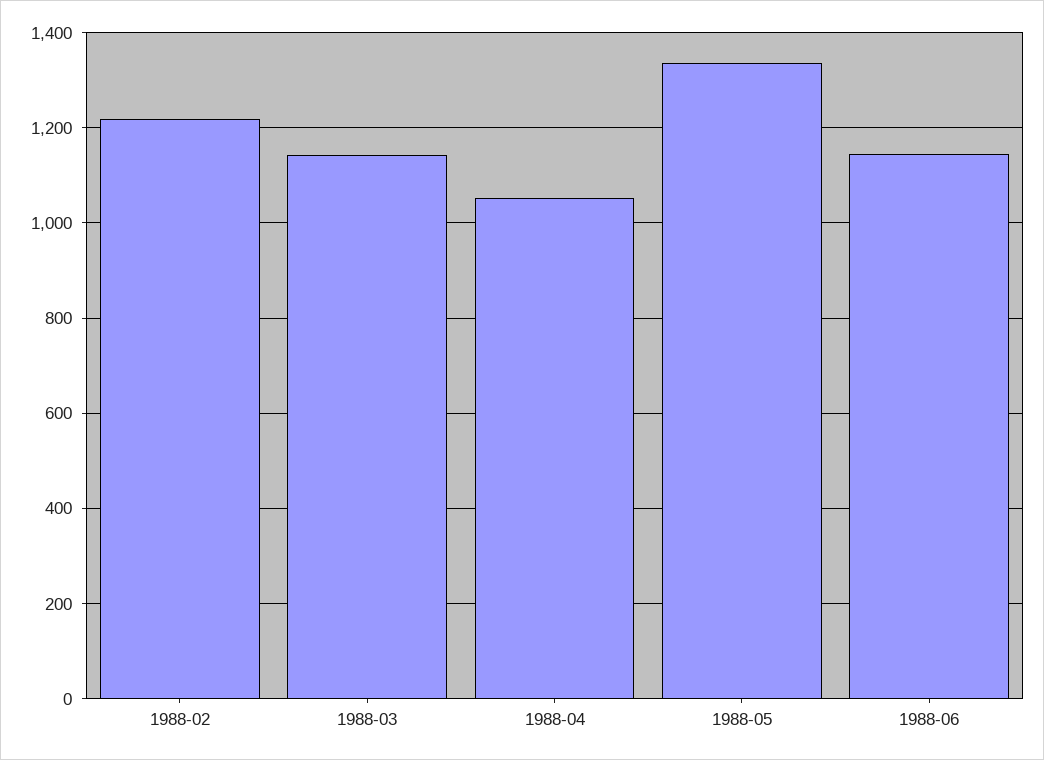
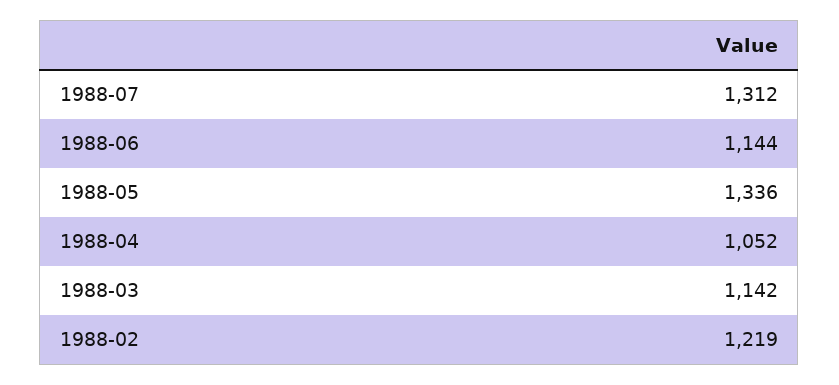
1988-07: none -> 1312

